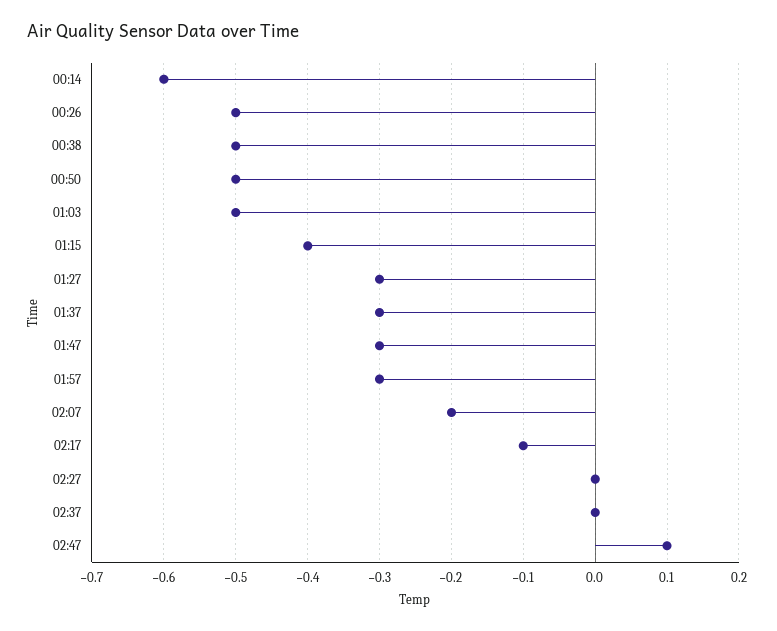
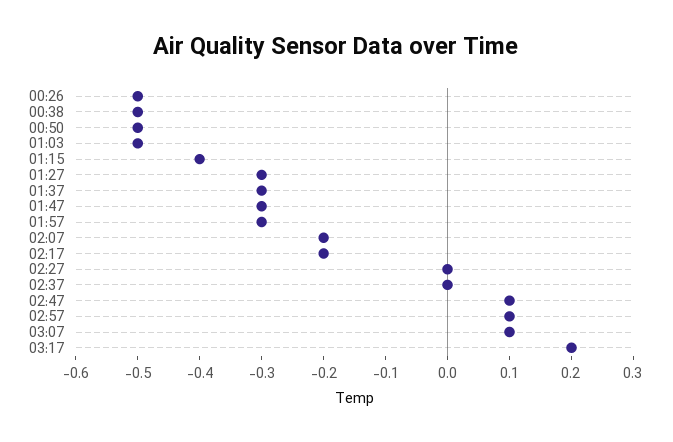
00:14: -0.6 -> none
02:17: -0.1 -> -0.2
02:57: none -> 0.1
03:07: none -> 0.1
03:17: none -> 0.2

